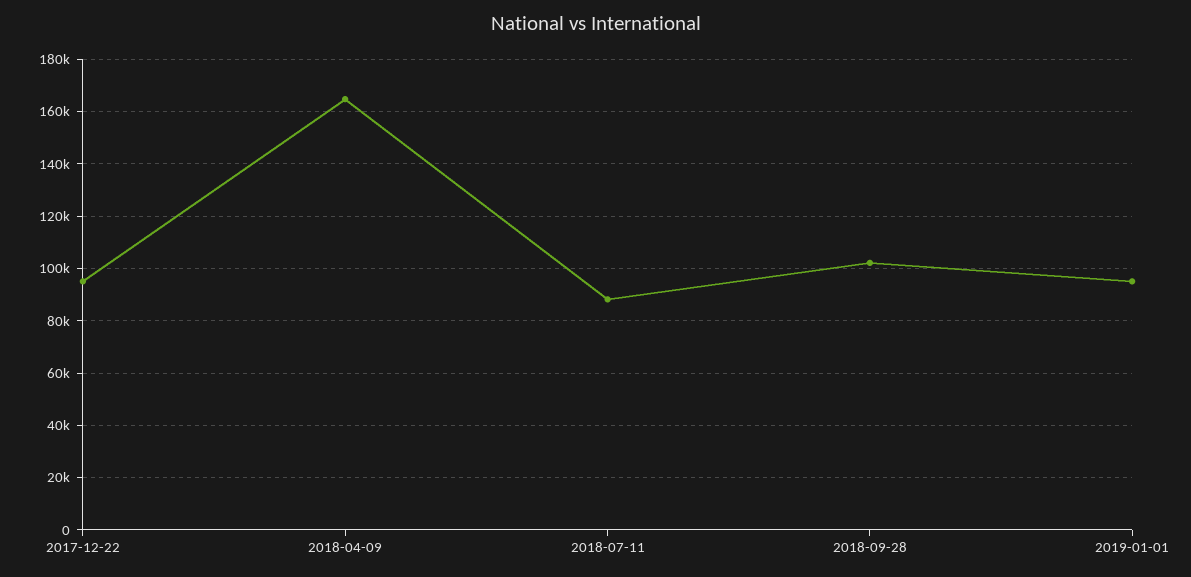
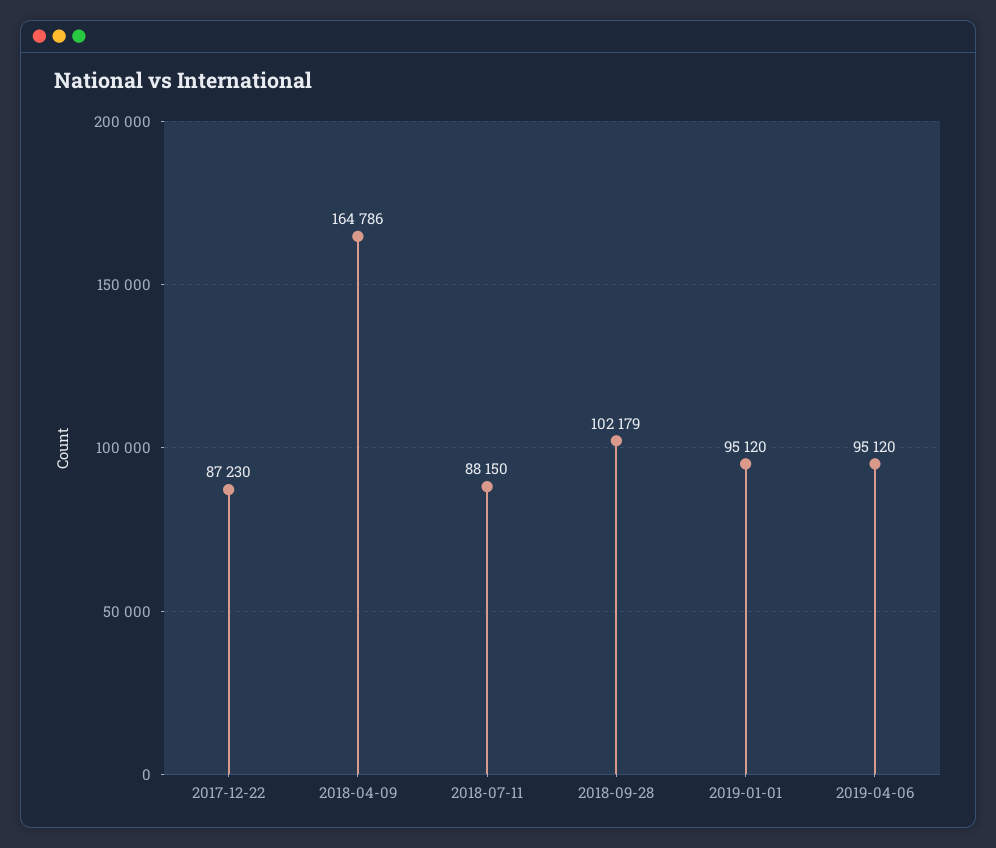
2017-12-22: 95000 -> 87230
2019-04-06: none -> 95120

